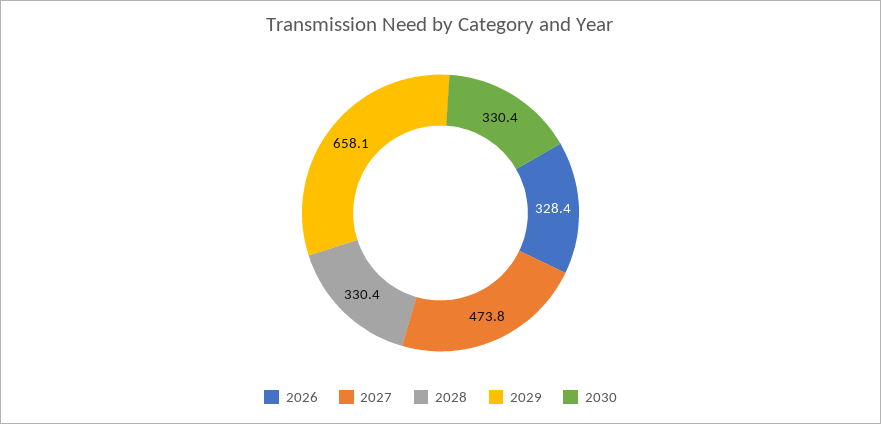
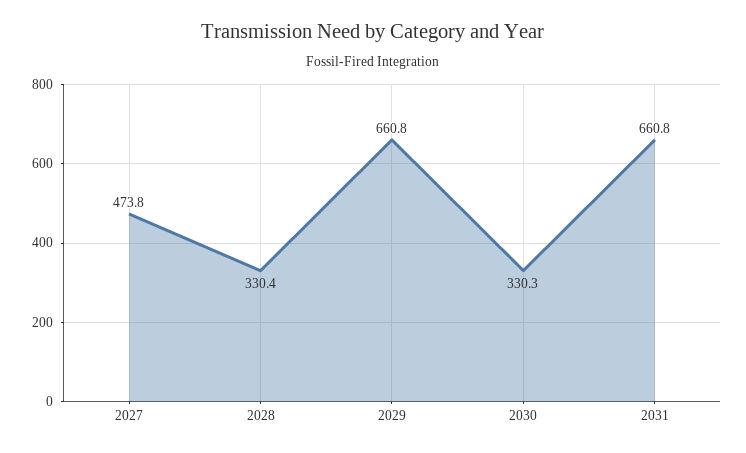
2026: 328.4 -> none
2029: 658.1 -> 660.8
2030: 330.4 -> 330.3
2031: none -> 660.8

